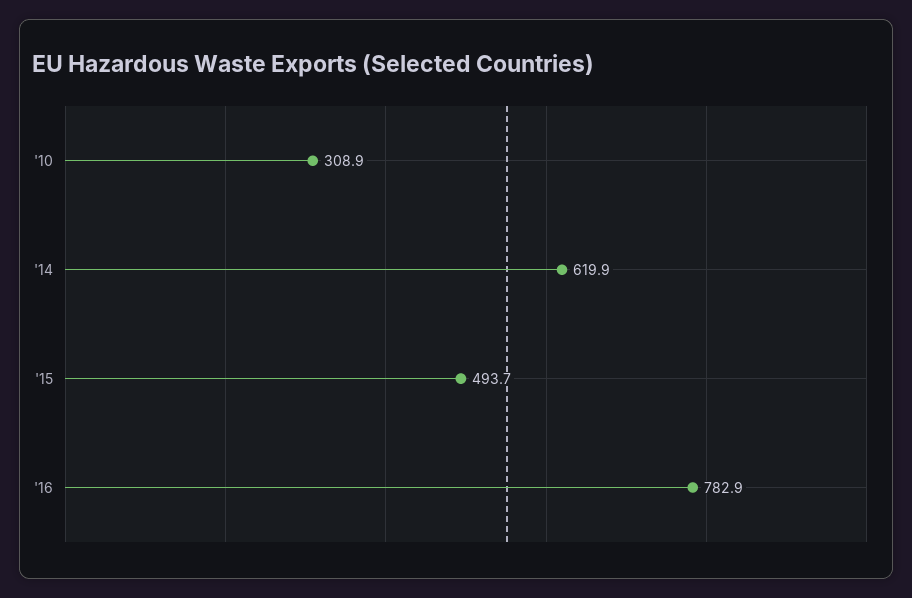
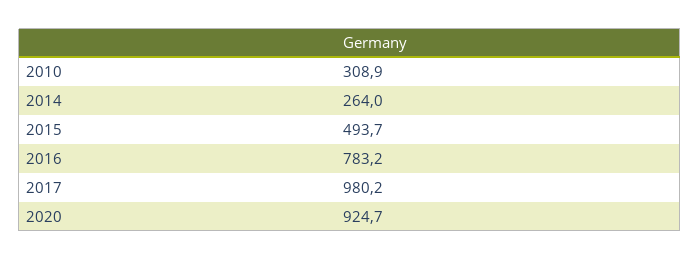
'14: 619.9 -> 264
'16: 782.9 -> 783.2
2017: none -> 980.2
2020: none -> 924.7

